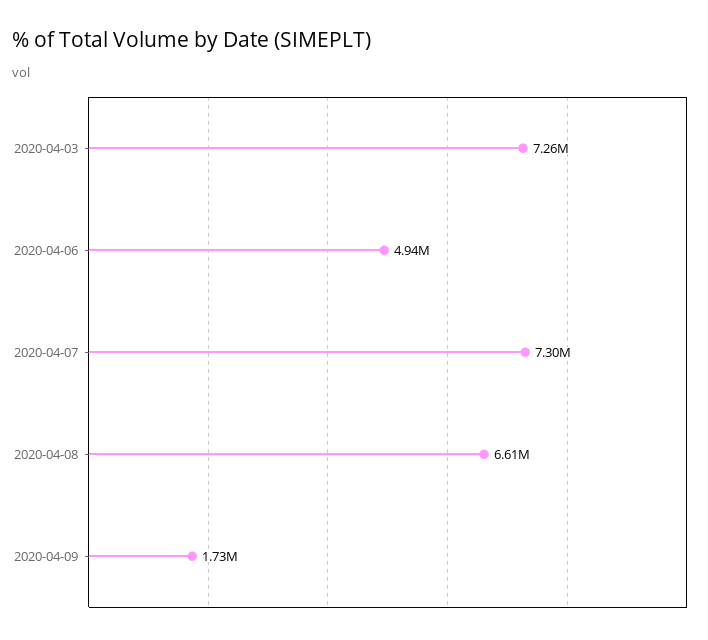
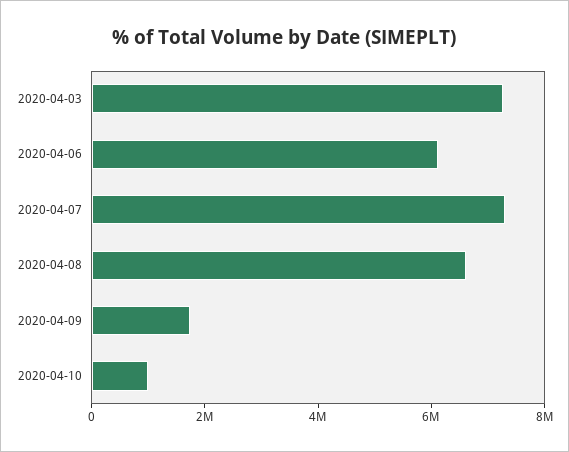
2020-04-06: 4940000 -> 6000000
2020-04-10: none -> 1000000

